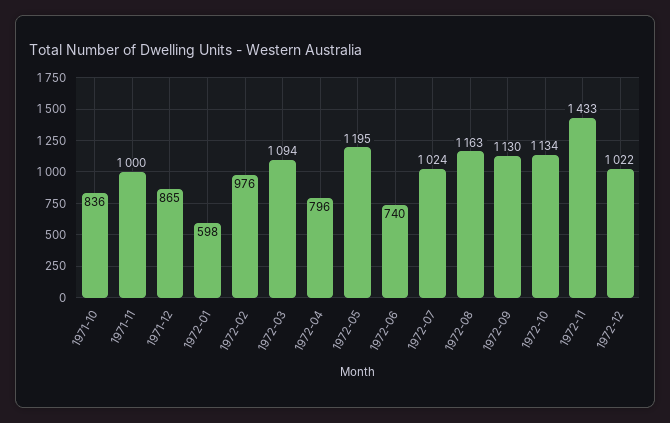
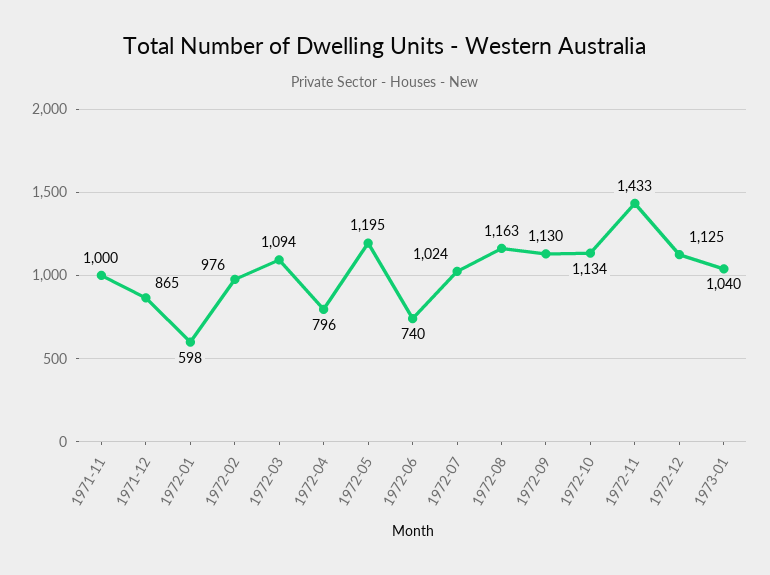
1971-10: 836 -> none
1972-12: 1022 -> 1125
1973-01: none -> 1040

